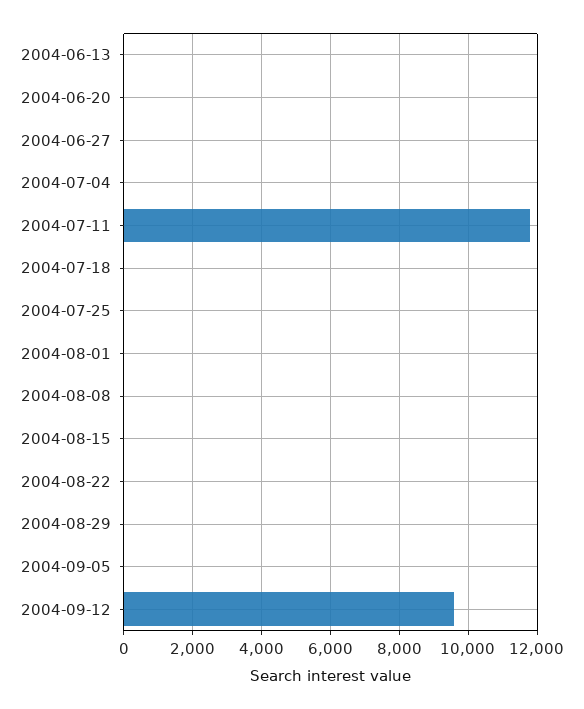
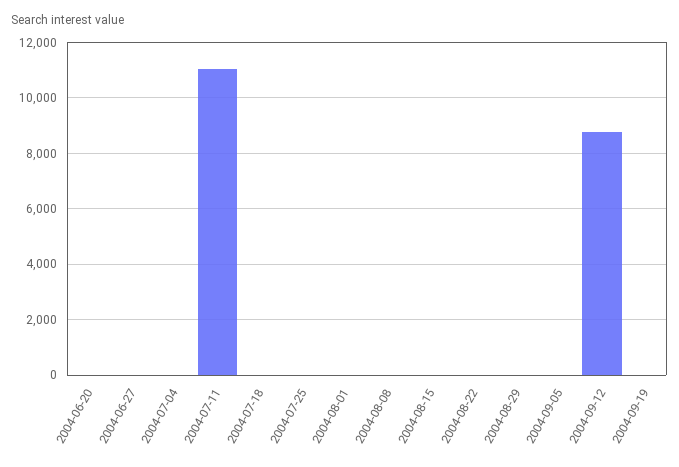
2004-06-13: 0 -> none
2004-07-11: 11800 -> 11000
2004-09-12: 9600 -> 8750
2004-09-19: none -> 0

